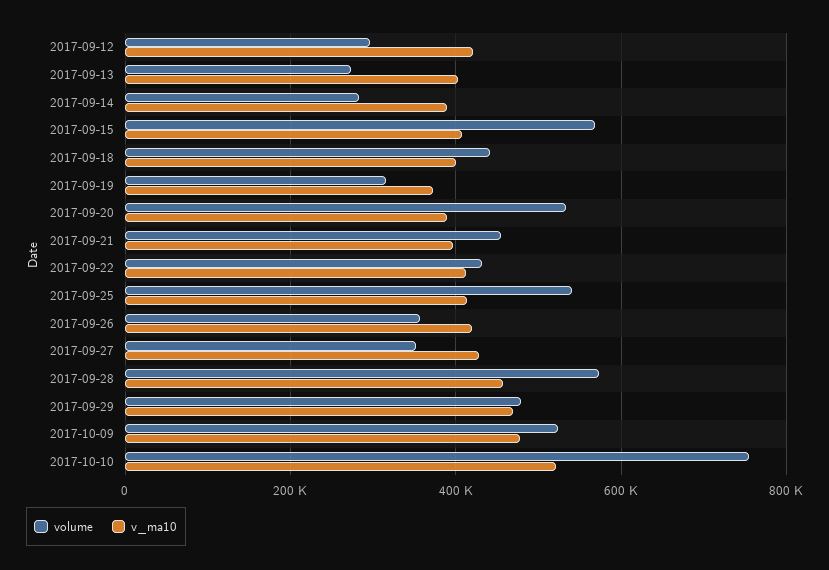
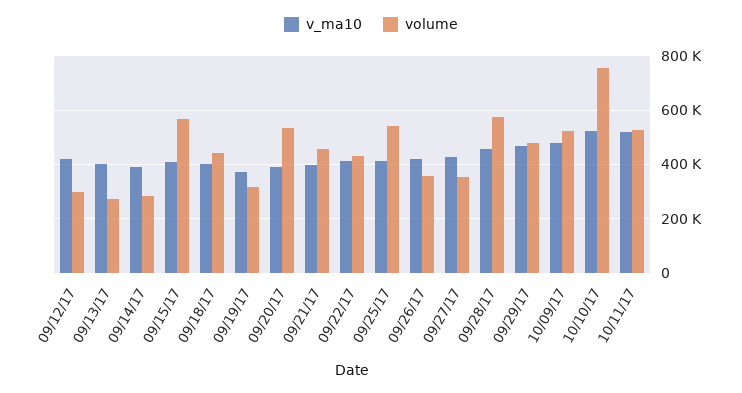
v_ma10, 10/11/17: none -> 525000
volume, 10/11/17: none -> 525000

